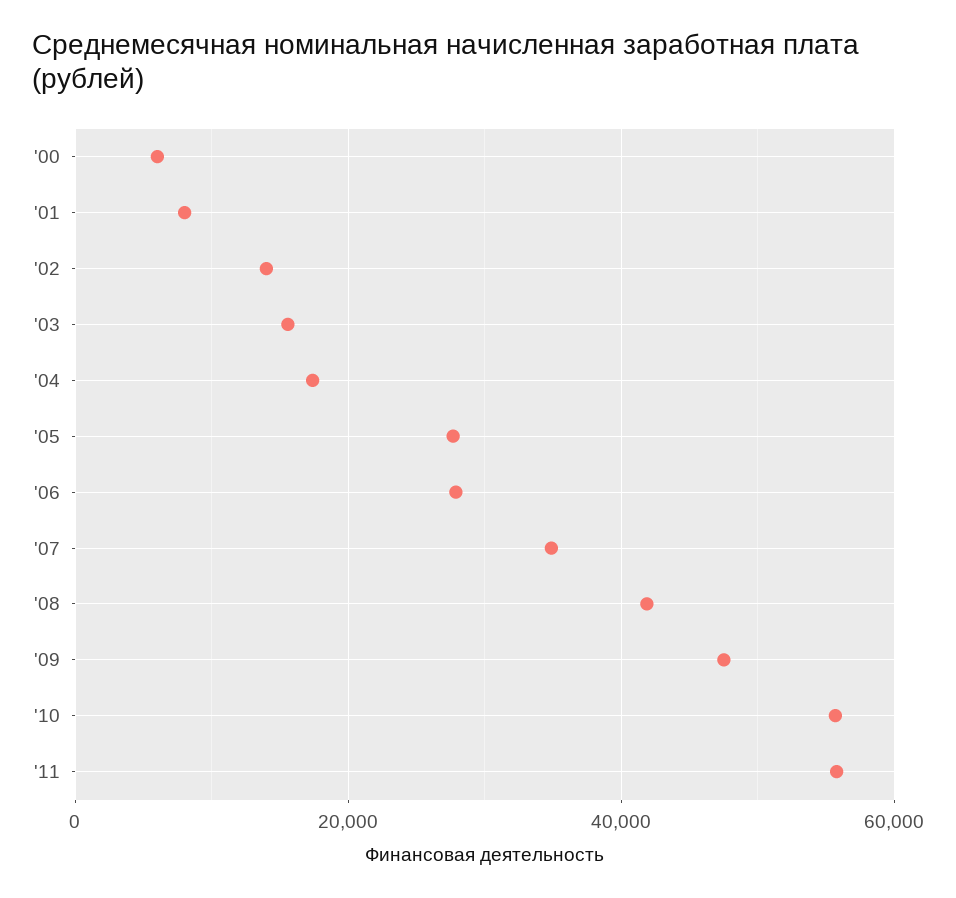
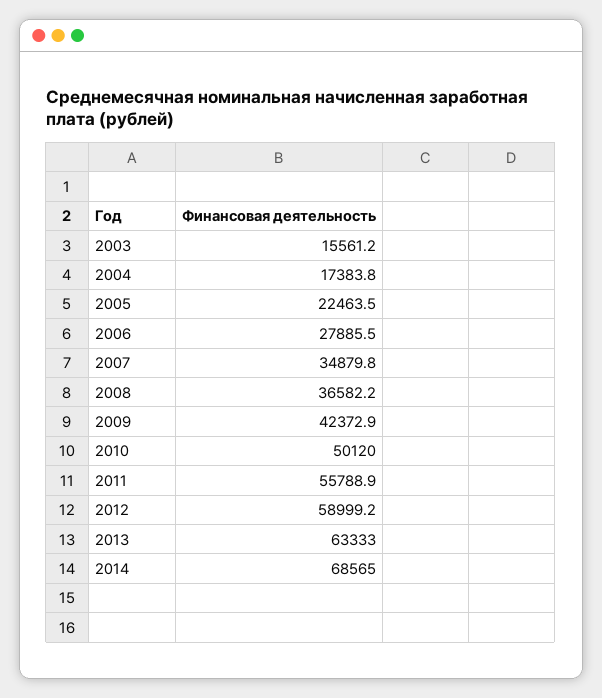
'00: 6000 -> none
'01: 8000 -> none
'02: 14000 -> none
'05: 28000 -> 22463.5
'08: 42000 -> 36582.2
'09: 48000 -> 42372.9
'10: 56000 -> 50120
2012: none -> 58999.2
2013: none -> 63333
2014: none -> 68565

